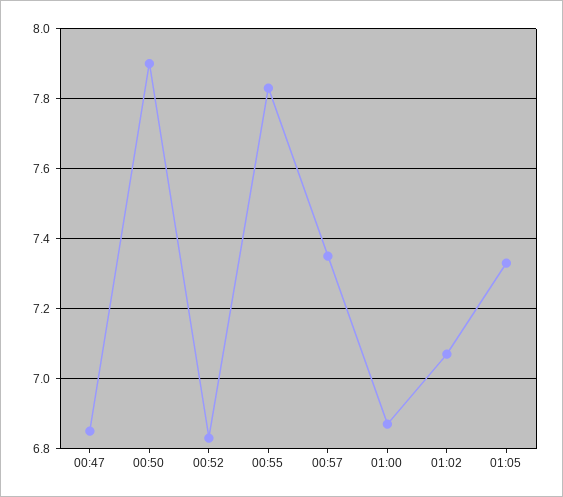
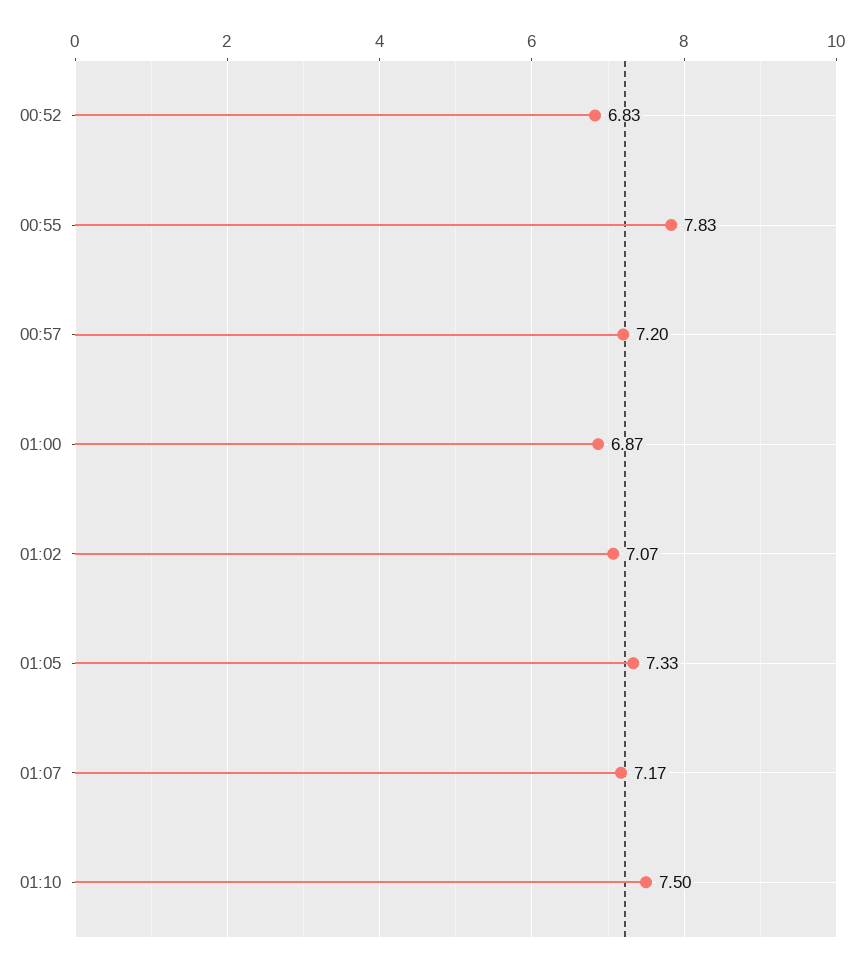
00:47: 6.85 -> none
00:50: 7.9 -> none
00:57: 7.35 -> 7.2
01:07: none -> 7.17
01:10: none -> 7.5

